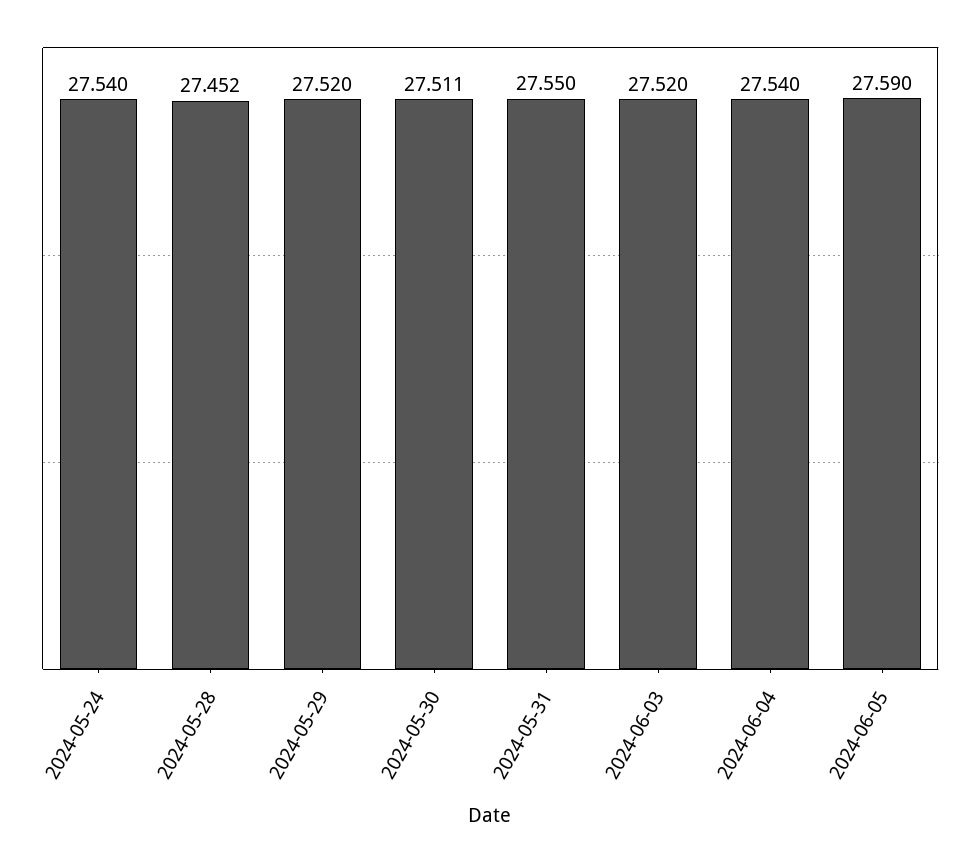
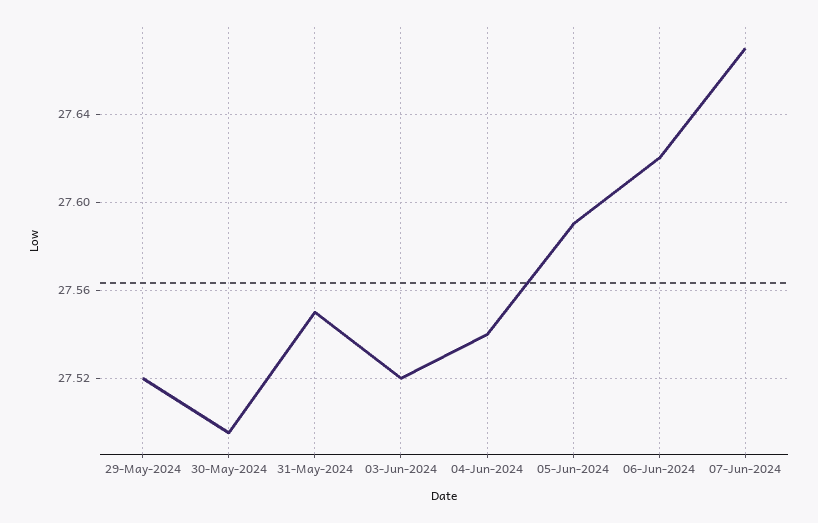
2024-05-24: 27.54 -> none
2024-05-28: 27.452 -> none
2024-05-30: 27.511 -> 27.495
06-Jun-2024: none -> 27.62
07-Jun-2024: none -> 27.67

